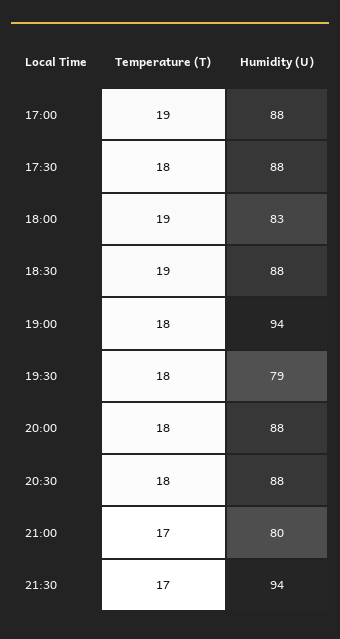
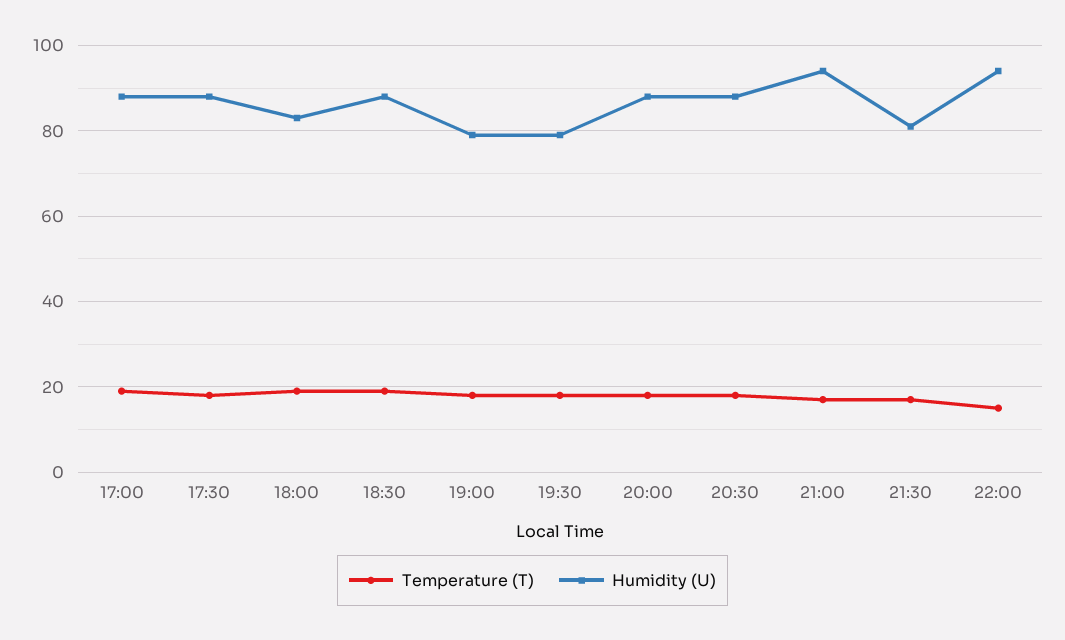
Humidity (U), 19:00: 94 -> 80
Humidity (U), 21:00: 80 -> 95
Humidity (U), 21:30: 94 -> 80
Temperature (T), 22:00: none -> 15
Humidity (U), 22:00: none -> 95

